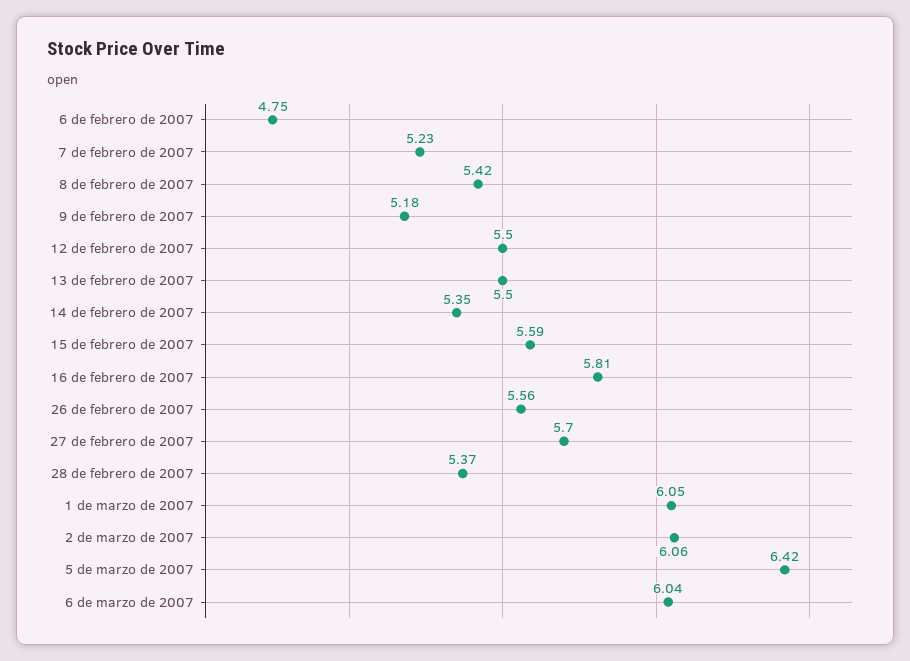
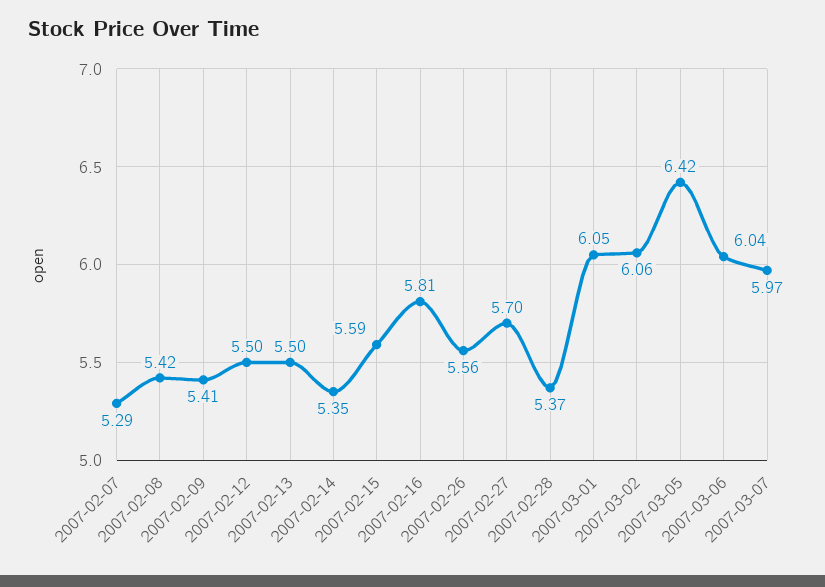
6 de febrero de 2007: 4.75 -> none
7 de febrero de 2007: 5.23 -> 5.29
9 de febrero de 2007: 5.18 -> 5.41
2007-03-07: none -> 5.97

